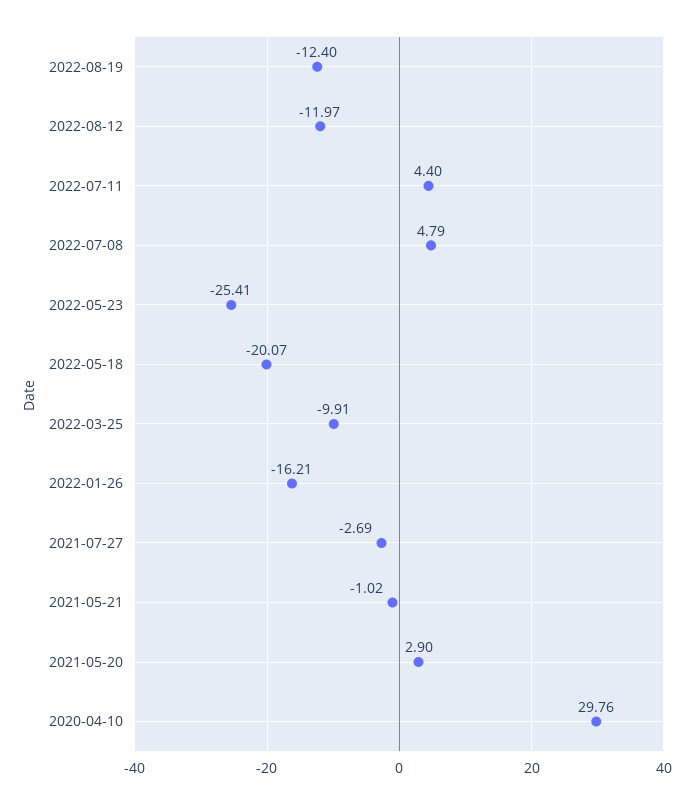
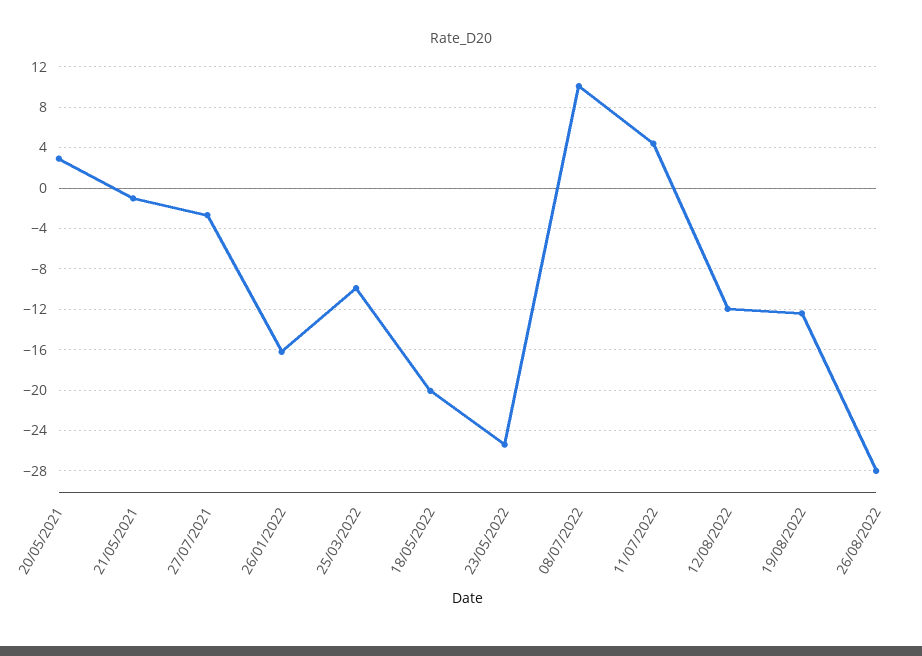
2022-07-08: 4.79 -> 10
2020-04-10: 29.76 -> none
26/08/2022: none -> -28

